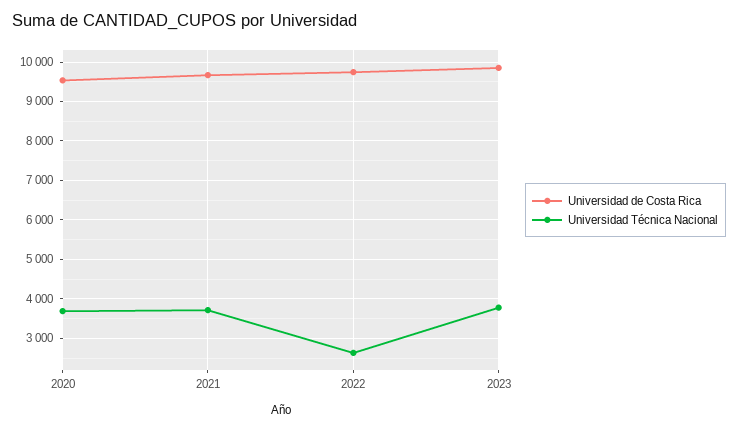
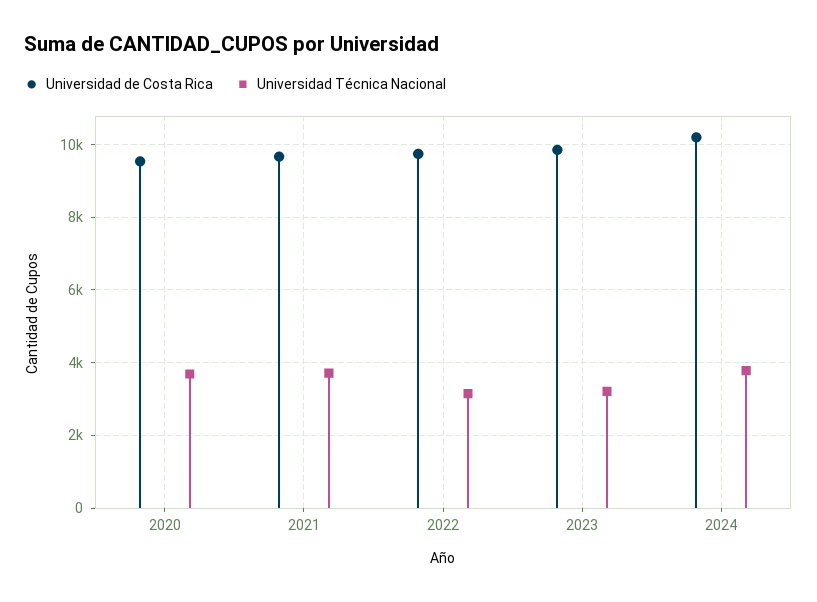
Universidad Técnica Nacional, 2022: 2600 -> 3200
Universidad Técnica Nacional, 2023: 3800 -> 3200
Universidad de Costa Rica, 2024: none -> 10200
Universidad Técnica Nacional, 2024: none -> 3800

